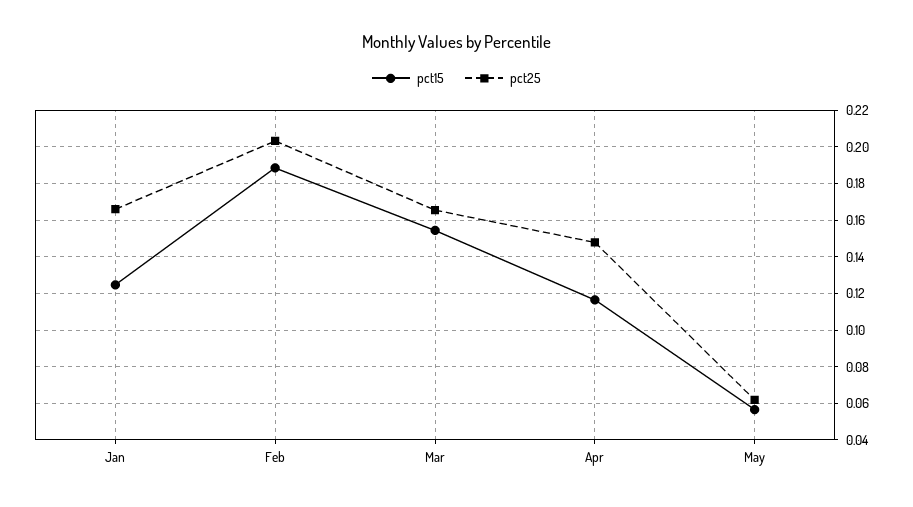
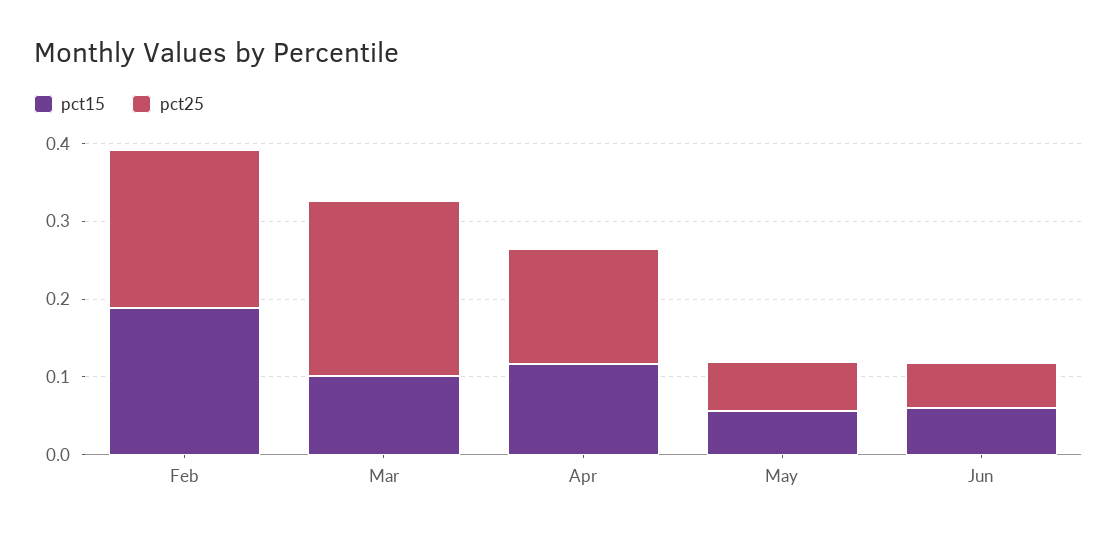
pct15, Jan: 0.125 -> none
pct25, Jan: 0.165 -> none
pct15, Mar: 0.155 -> 0.1
pct25, Mar: 0.165 -> 0.22
pct15, Jun: none -> 0.06
pct25, Jun: none -> 0.06

